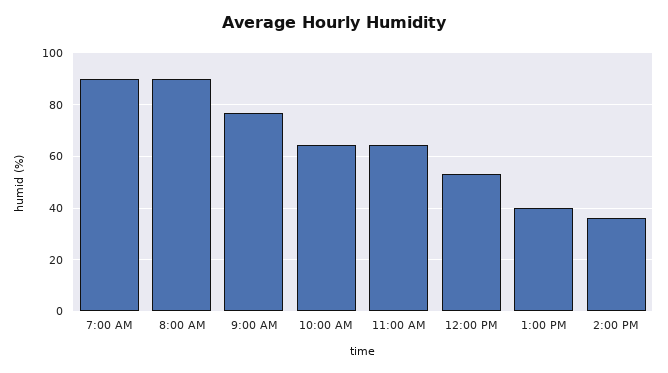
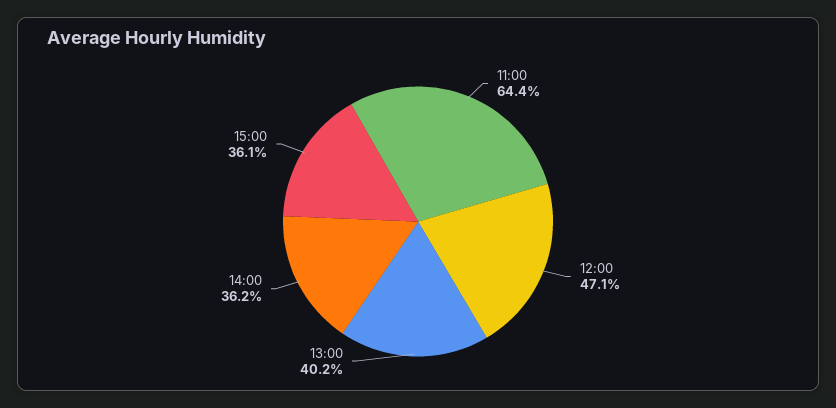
7:00 AM: 90 -> none
8:00 AM: 90 -> none
9:00 AM: 77.5 -> none
10:00 AM: 65 -> none
12:00 PM: 52.5 -> 47.1
15:00: none -> 36.1

